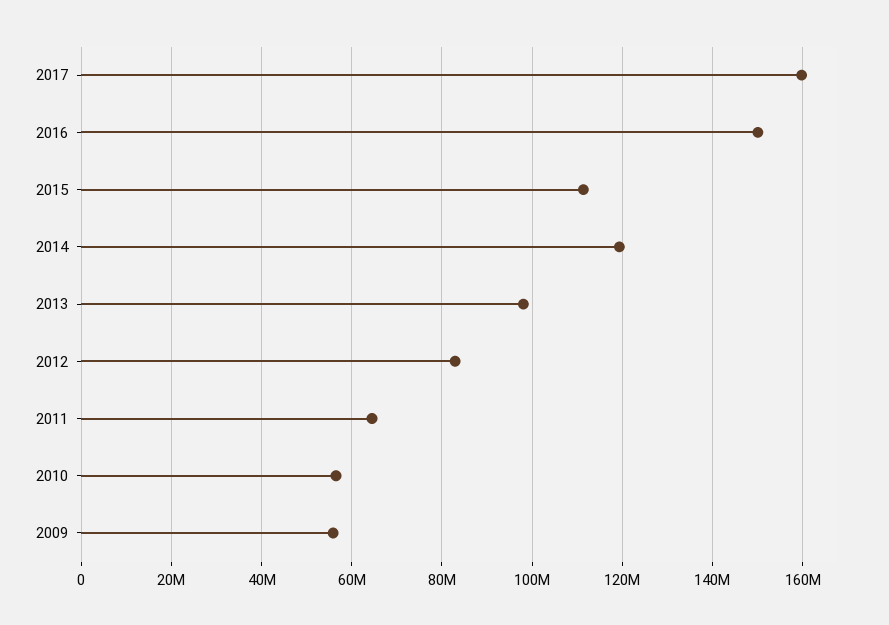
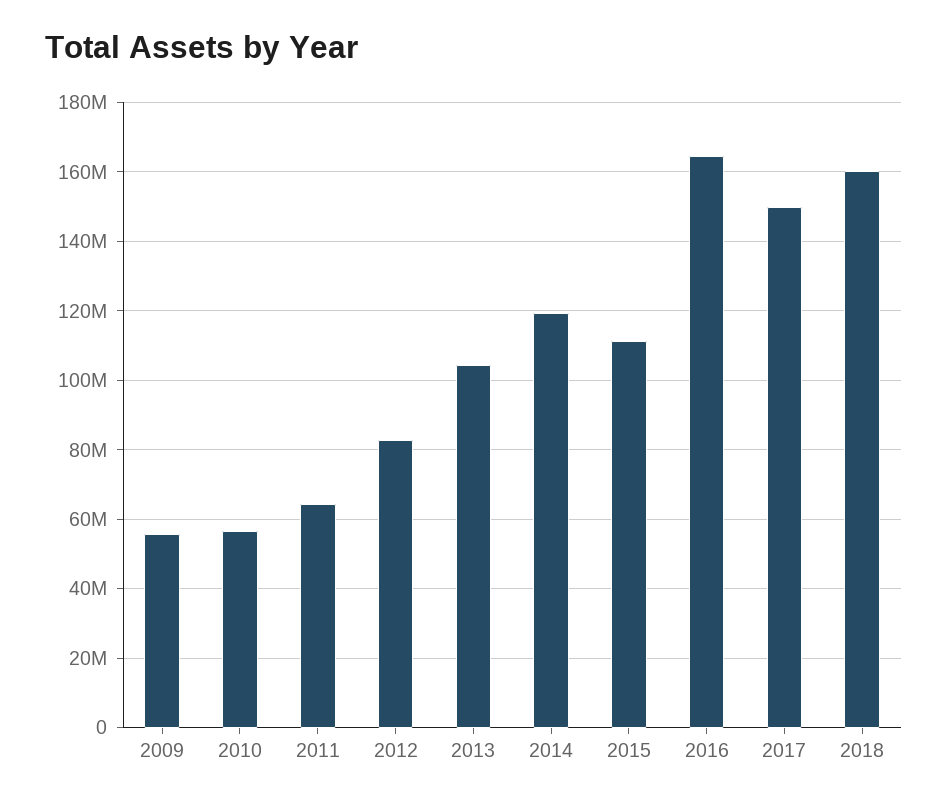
2017: 160000000 -> 150000000
2016: 150000000 -> 164000000
2013: 98000000 -> 104000000
2018: none -> 160000000

